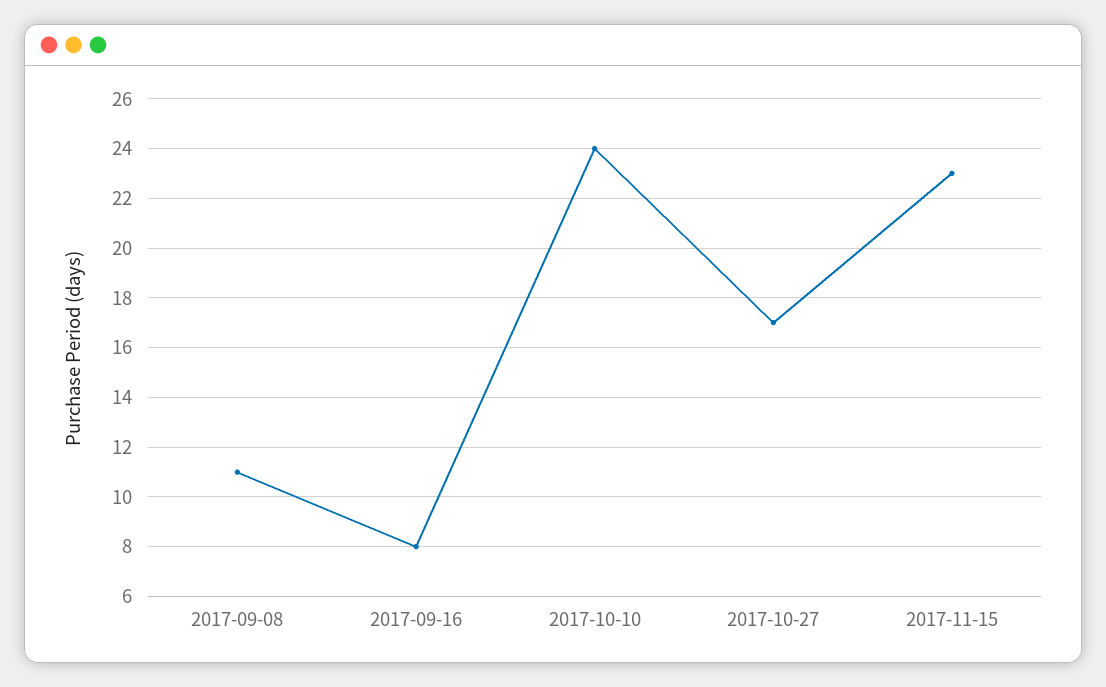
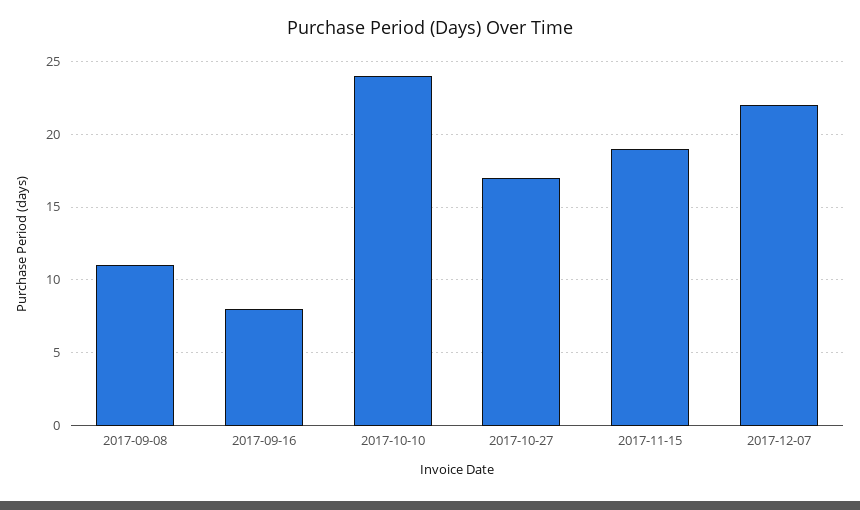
2017-11-15: 23 -> 19
2017-12-07: none -> 22

